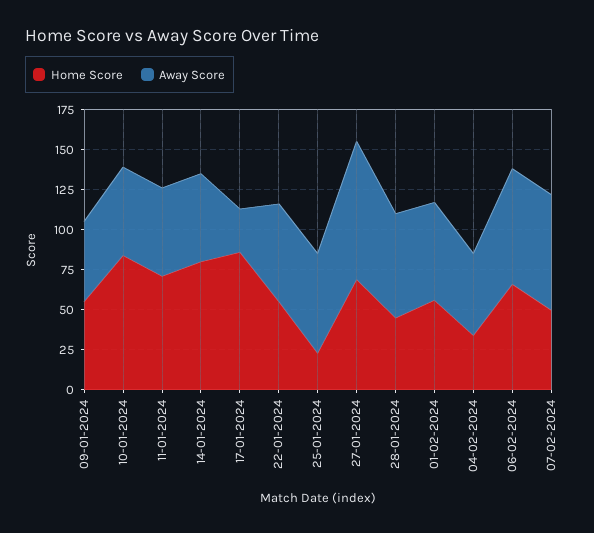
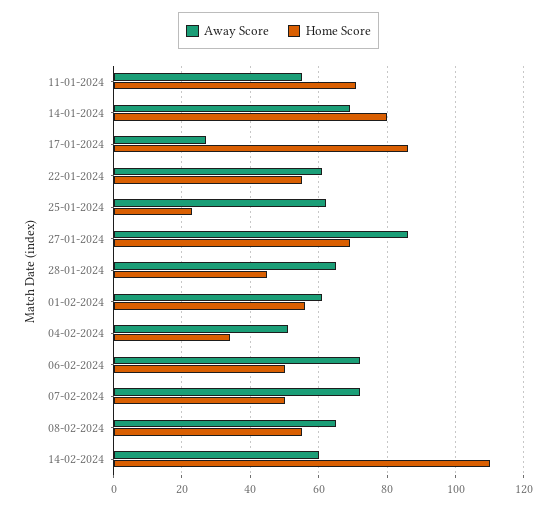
Home Score, 09-01-2024: 55 -> none
Away Score, 09-01-2024: 50 -> none
Home Score, 10-01-2024: 85 -> none
Away Score, 10-01-2024: 55 -> none
Away Score, 14-01-2024: 55 -> 70
Home Score, 06-02-2024: 65 -> 50
Away Score, 08-02-2024: none -> 65
Home Score, 08-02-2024: none -> 55
Away Score, 14-02-2024: none -> 60
Home Score, 14-02-2024: none -> 110

